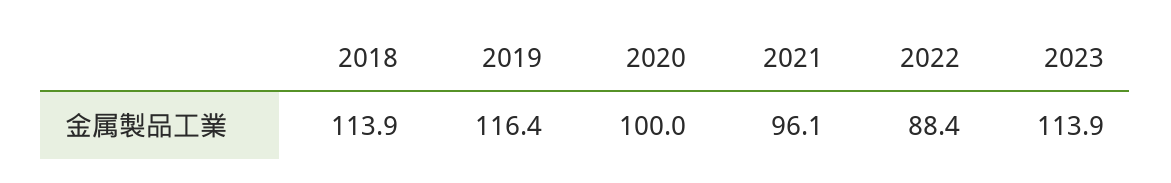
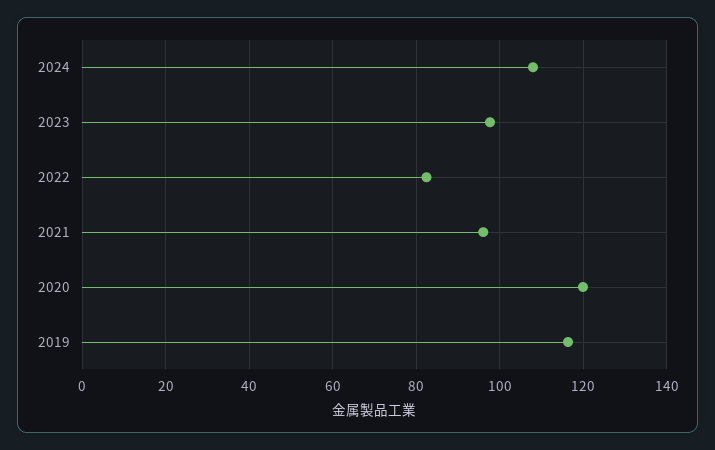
2018: 113.9 -> none
2020: 100 -> 120
2022: 88.4 -> 82
2023: 113.9 -> 98
2024: none -> 108

